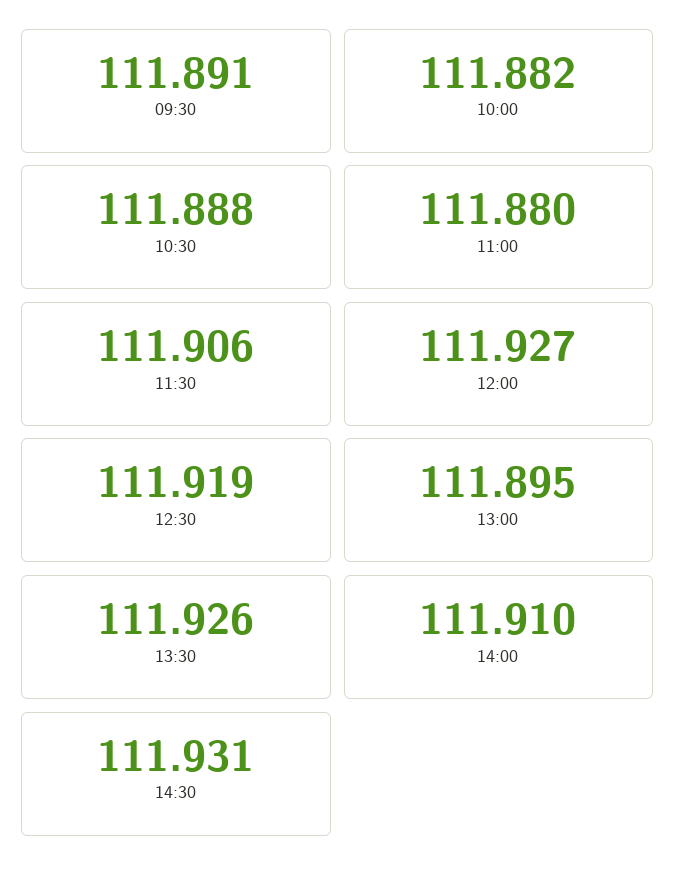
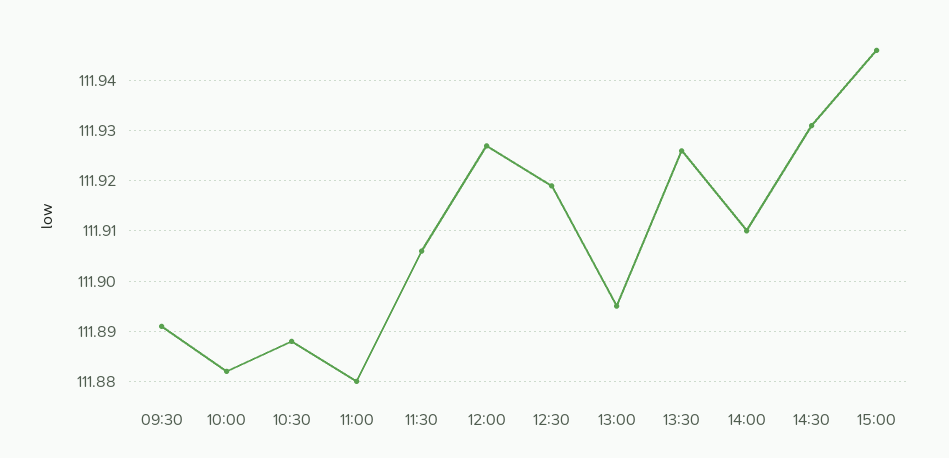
15:00: none -> 111.945

